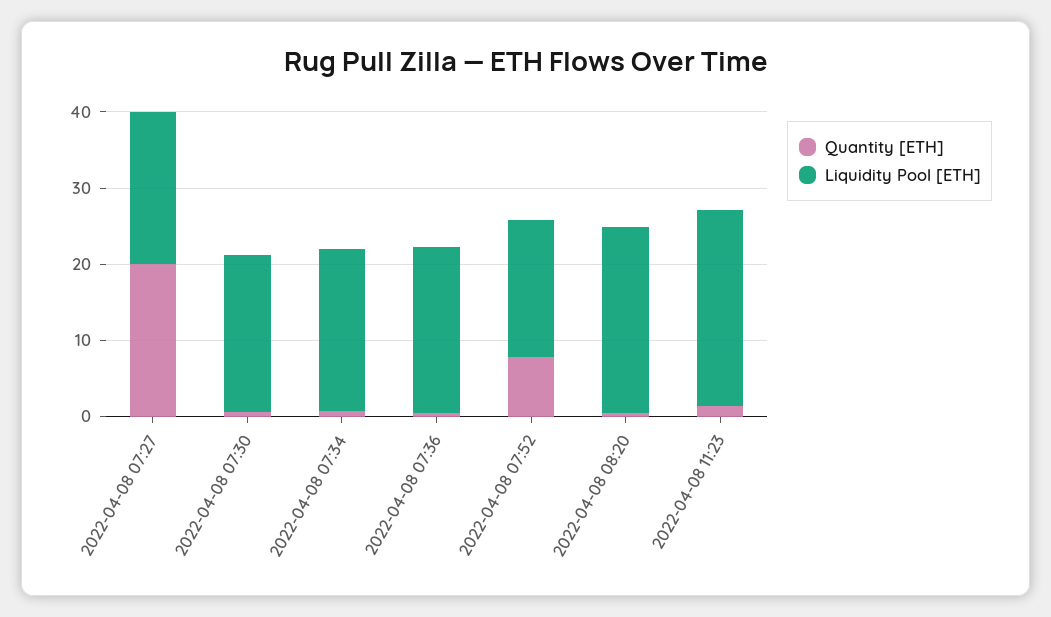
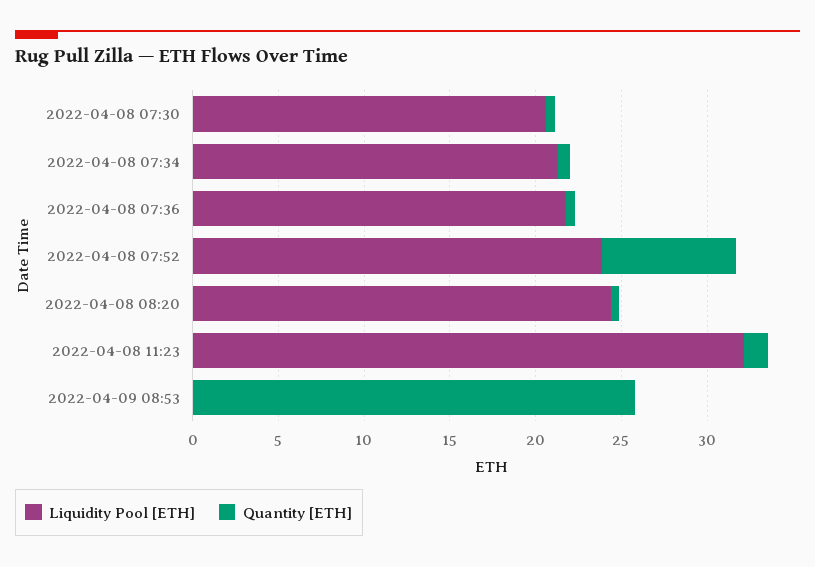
Quantity [ETH], 2022-04-08 07:27: 20 -> none
Liquidity Pool [ETH], 2022-04-08 07:27: 20 -> none
Liquidity Pool [ETH], 2022-04-08 07:52: 18 -> 24
Liquidity Pool [ETH], 2022-04-08 11:23: 26 -> 32
Liquidity Pool [ETH], 2022-04-09 08:53: none -> 0
Quantity [ETH], 2022-04-09 08:53: none -> 26

